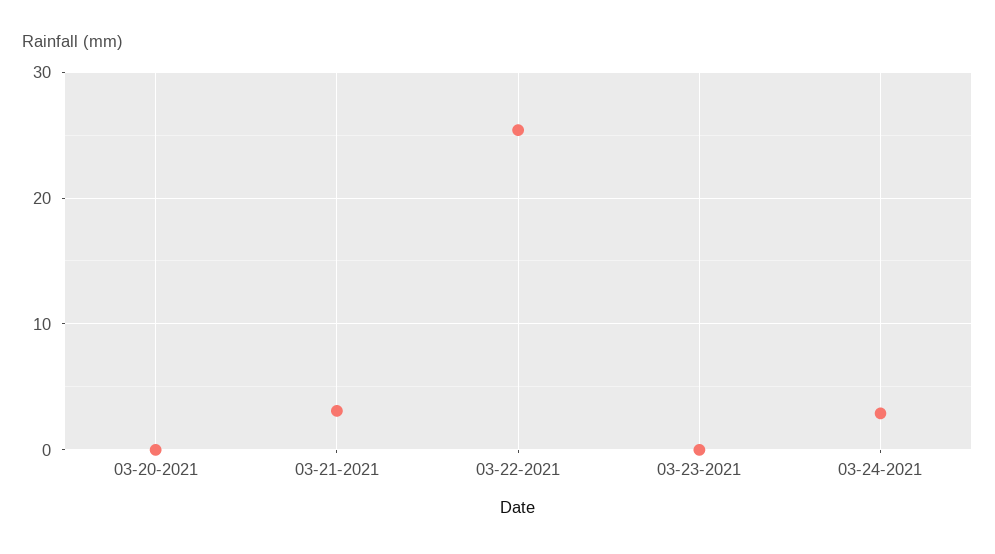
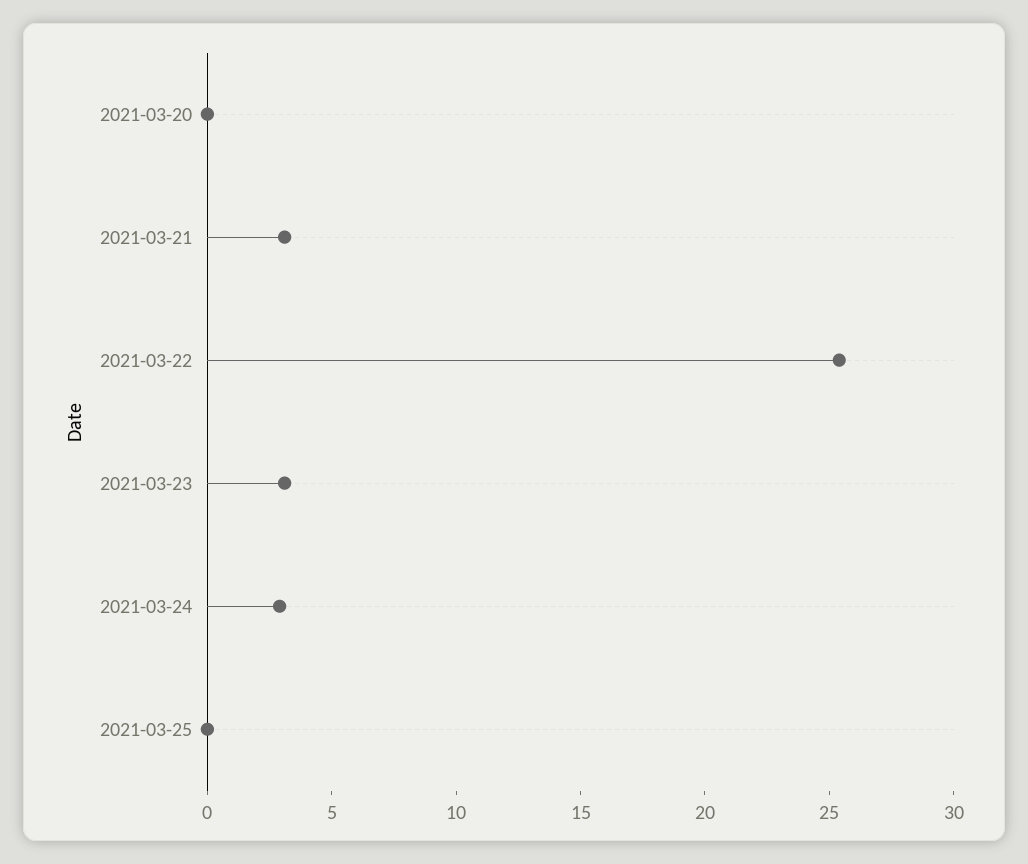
03-23-2021: 0 -> 3
2021-03-25: none -> 0

